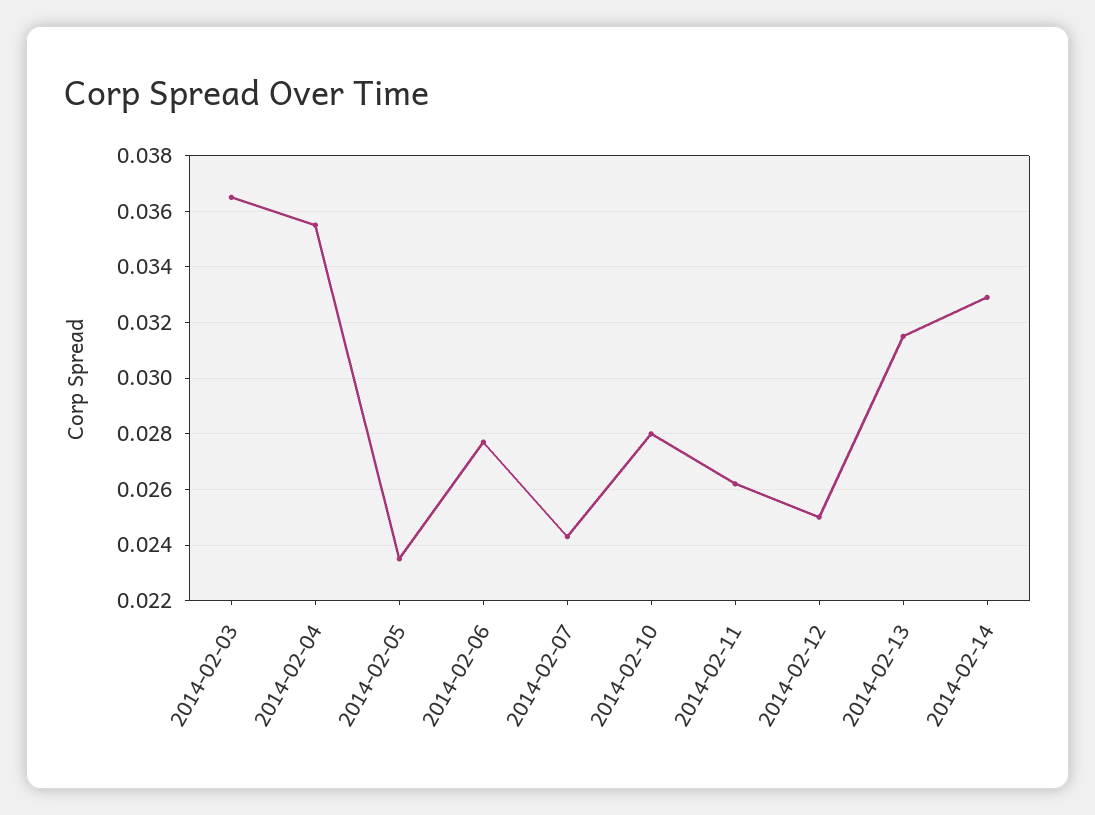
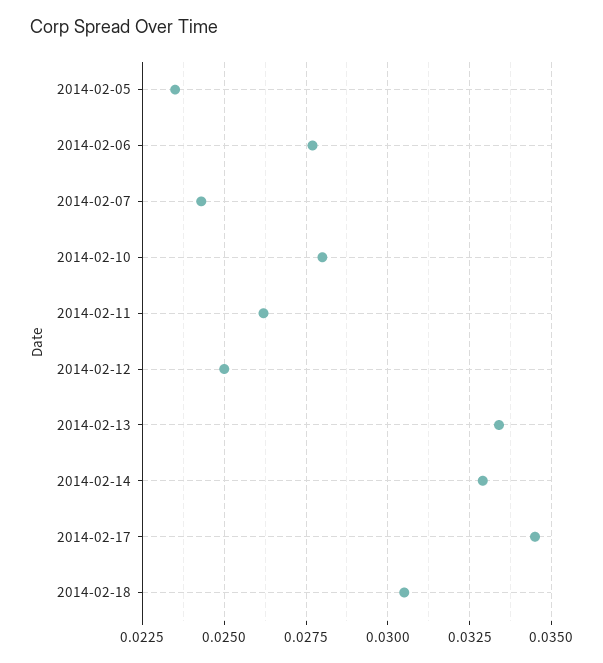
2014-02-03: 0.0365 -> none
2014-02-04: 0.0355 -> none
2014-02-13: 0.0315 -> 0.0335
2014-02-17: none -> 0.0345
2014-02-18: none -> 0.0305

